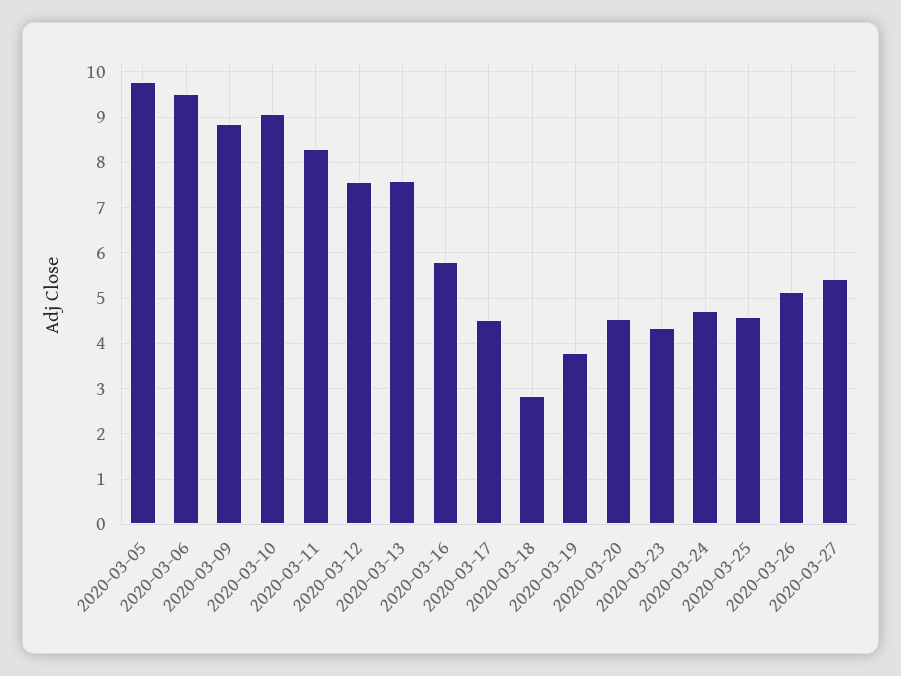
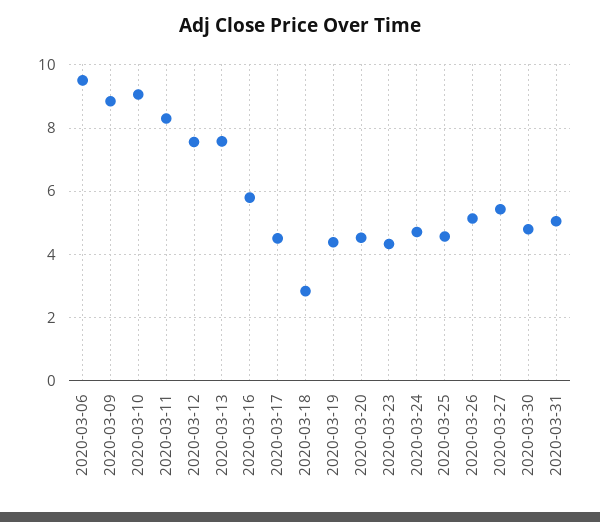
2020-03-05: 9.8 -> none
2020-03-19: 3.8 -> 4.4
2020-03-30: none -> 4.8
2020-03-31: none -> 5

